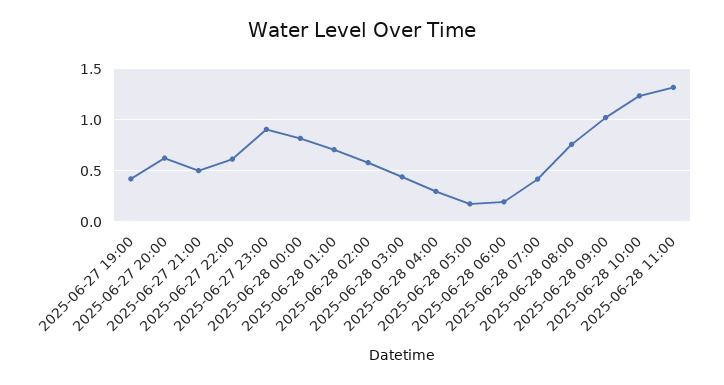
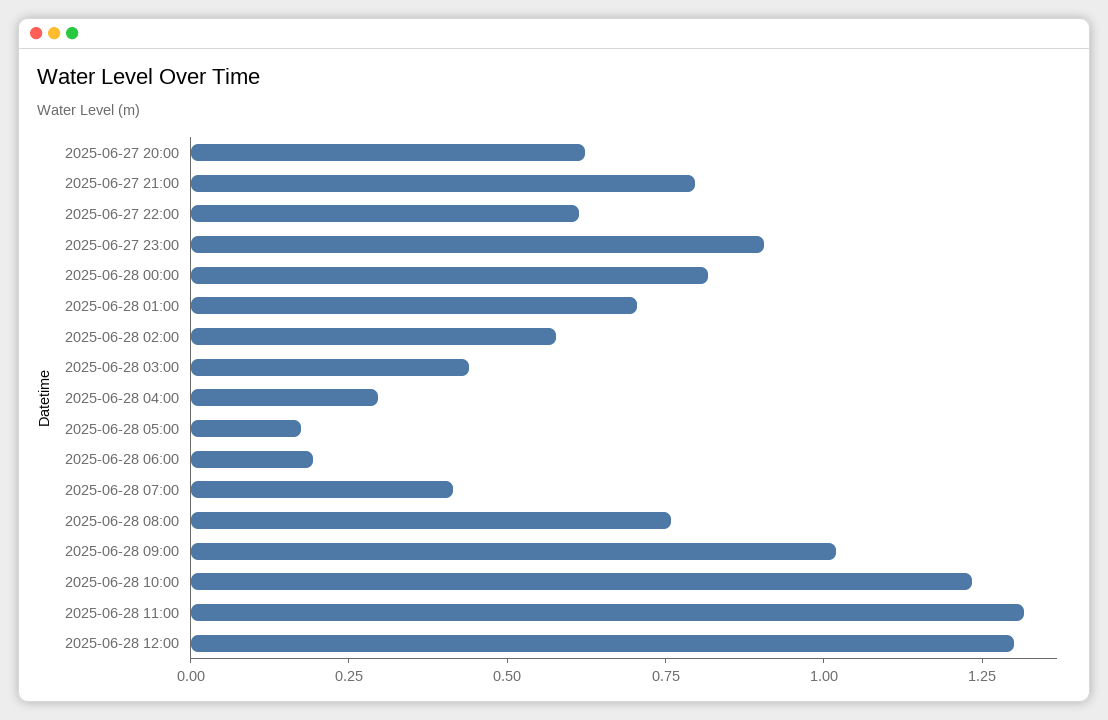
2025-06-27 19:00: 0.4 -> none
2025-06-27 21:00: 0.5 -> 0.8
2025-06-28 12:00: none -> 1.3

